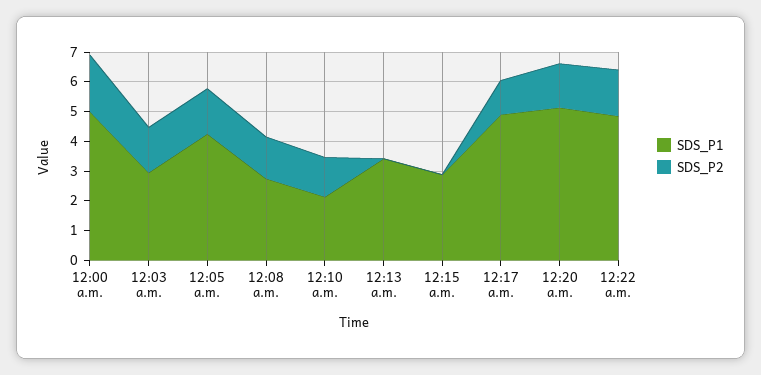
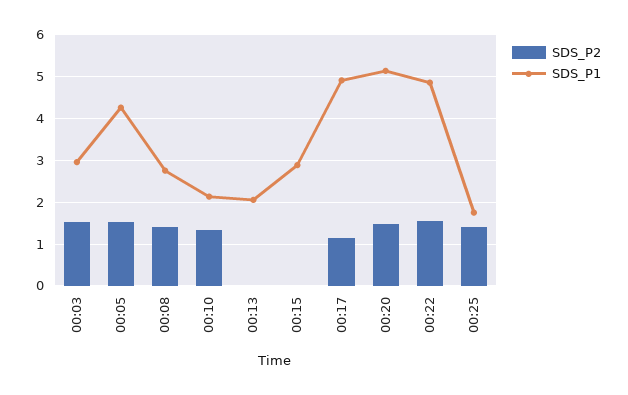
SDS_P1, 12:00 a.m.: 5 -> none
SDS_P2, 12:00 a.m.: 2 -> none
SDS_P1, 12:13 a.m.: 3.5 -> 2
SDS_P2, 00:25: none -> 1.4
SDS_P1, 00:25: none -> 1.8

